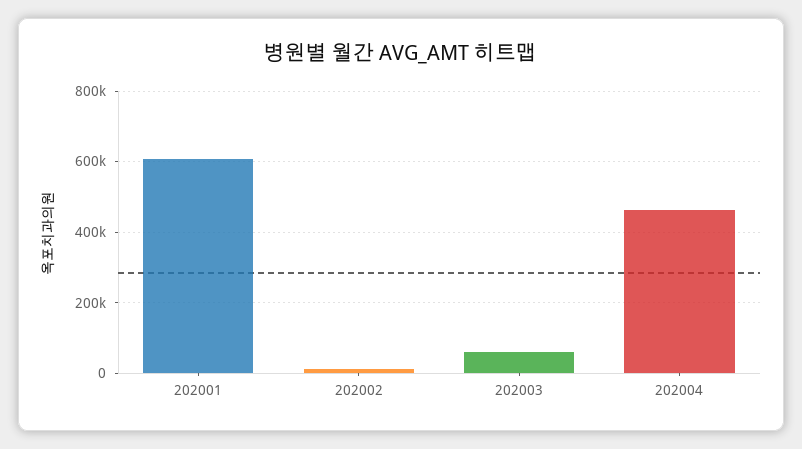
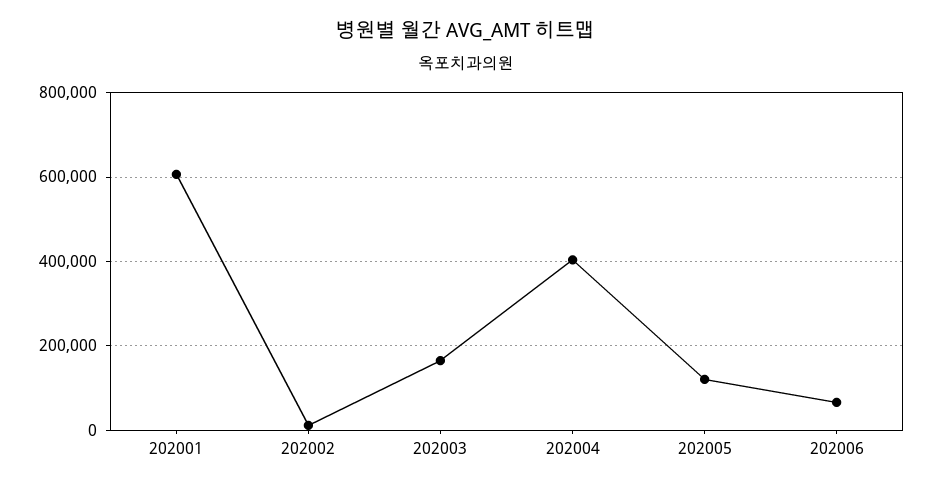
202003: 60000 -> 160000
202004: 460000 -> 400000
202005: none -> 120000
202006: none -> 60000

